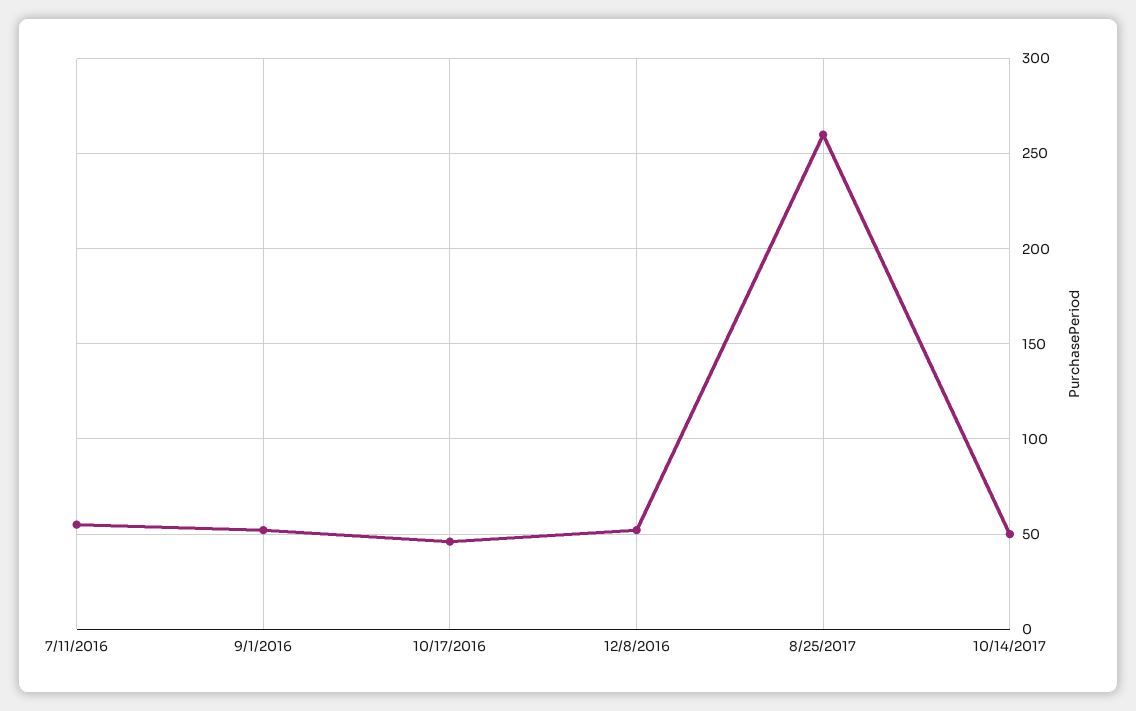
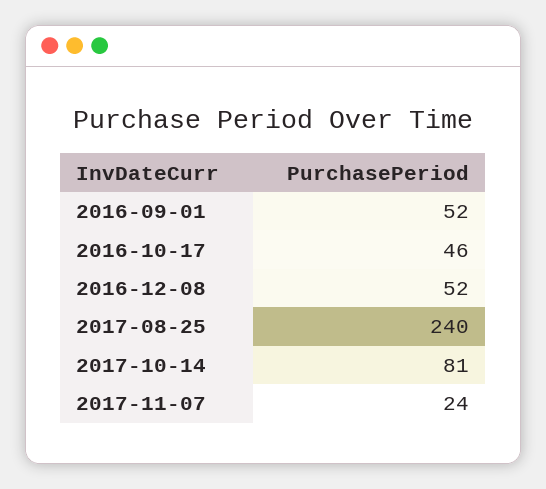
7/11/2016: 55 -> none
8/25/2017: 260 -> 240
10/14/2017: 50 -> 81
2017-11-07: none -> 24

